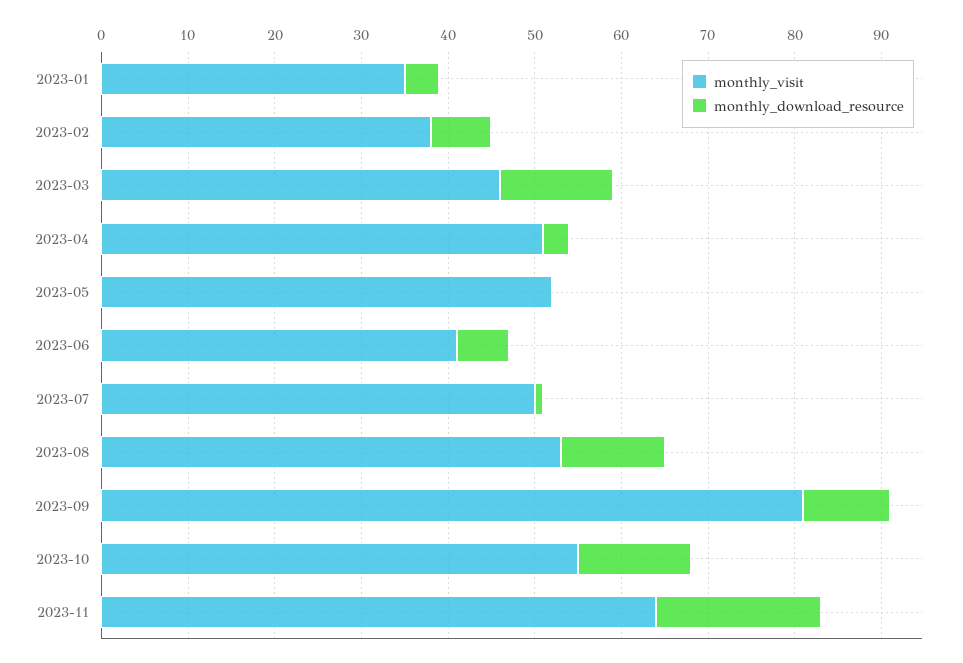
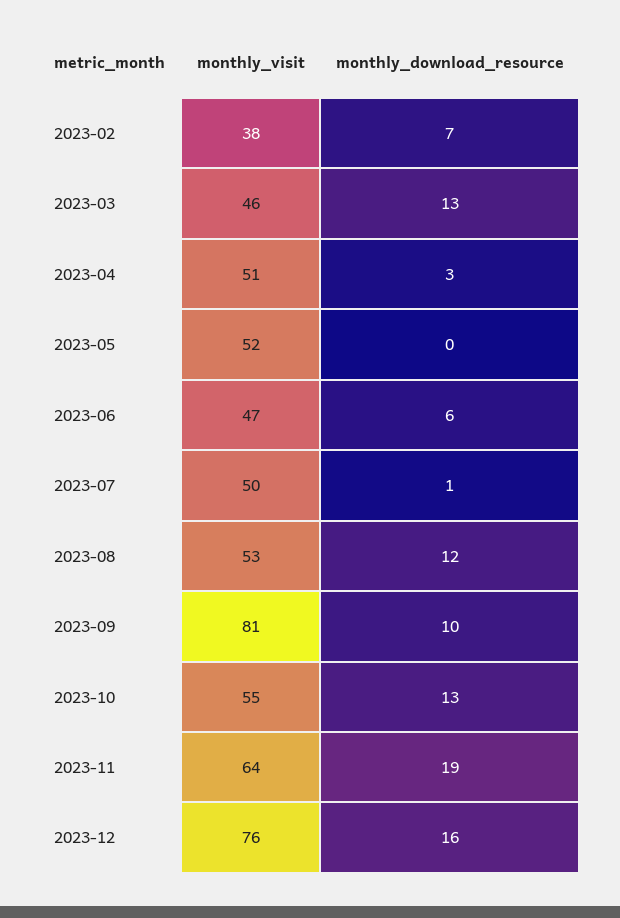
monthly_visit, 2023-01: 35 -> none
monthly_download_resource, 2023-01: 4 -> none
monthly_visit, 2023-06: 41 -> 47
monthly_visit, 2023-12: none -> 76
monthly_download_resource, 2023-12: none -> 16

